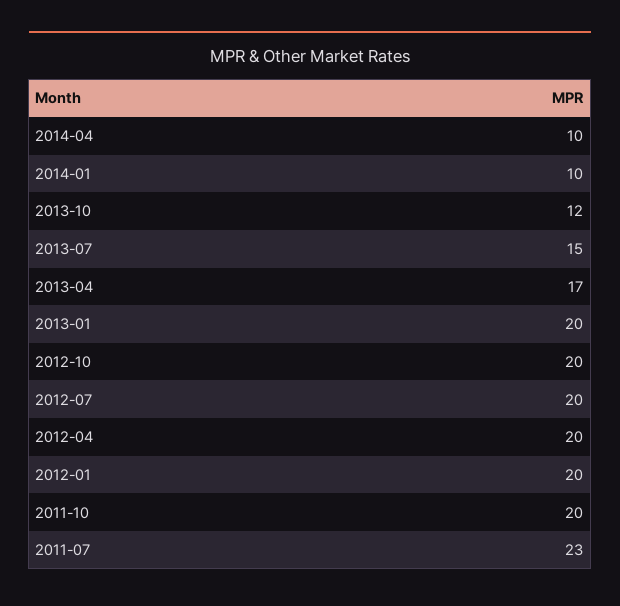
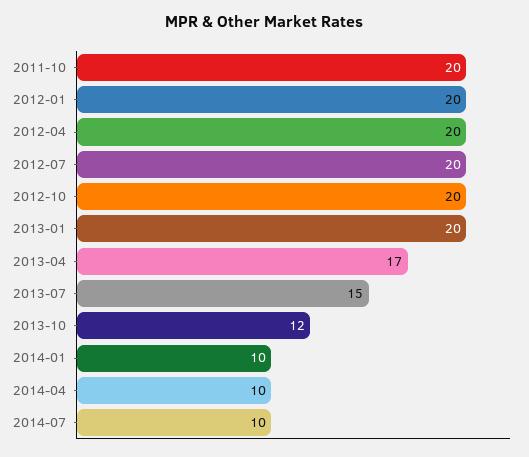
2011-07: 23 -> none
2014-07: none -> 10

